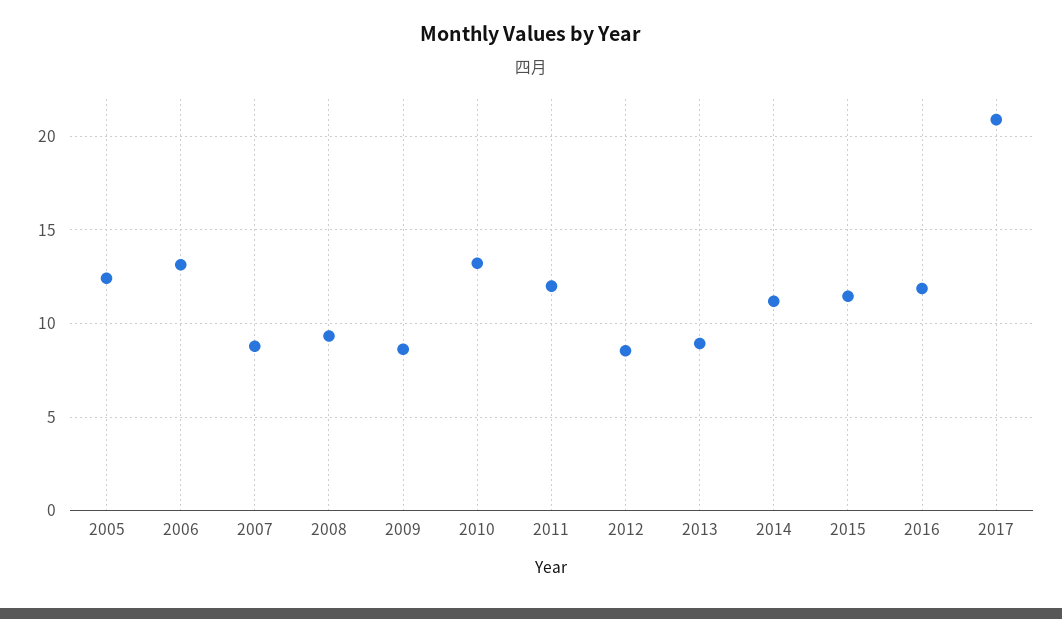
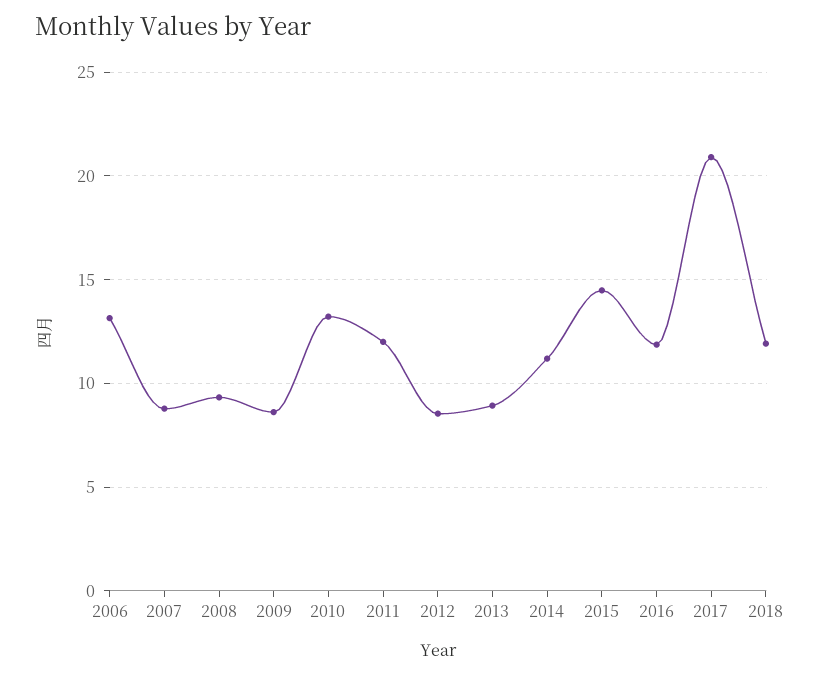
2005: 12.5 -> none
2015: 11.5 -> 14.5
2018: none -> 12

